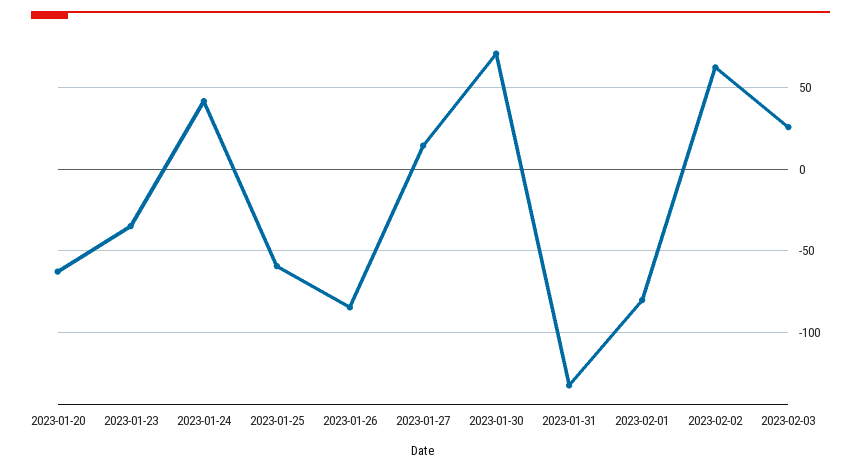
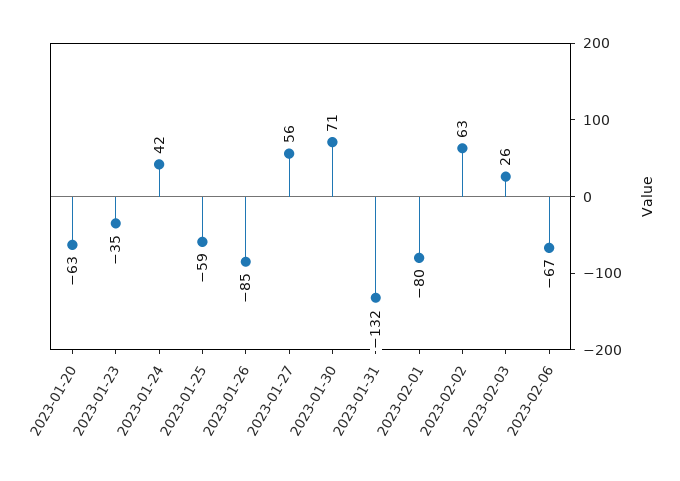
2023-01-27: 15 -> 56
2023-02-06: none -> -67

